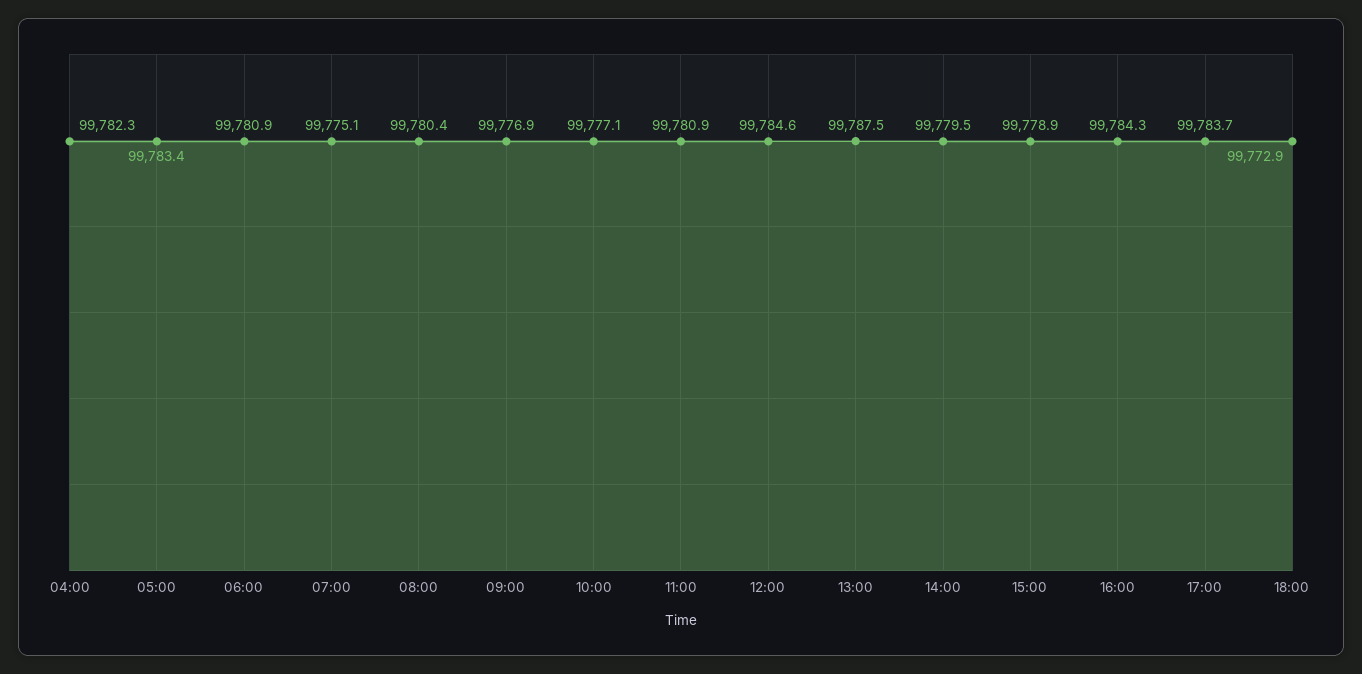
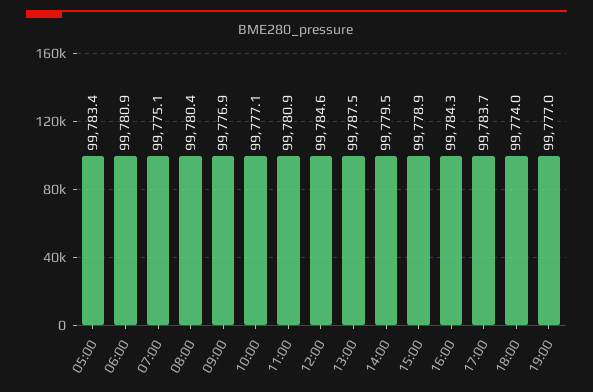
04:00: 99782.3 -> none
18:00: 99772.9 -> 99774
19:00: none -> 99777

